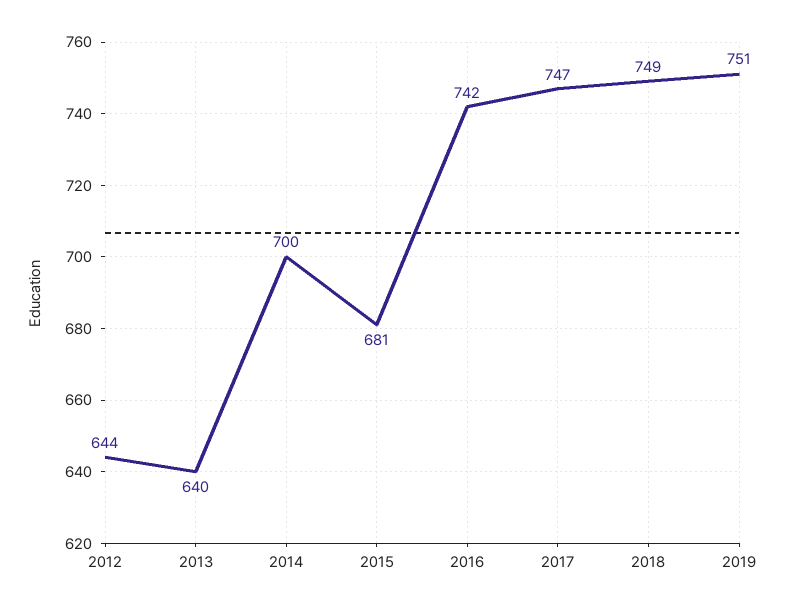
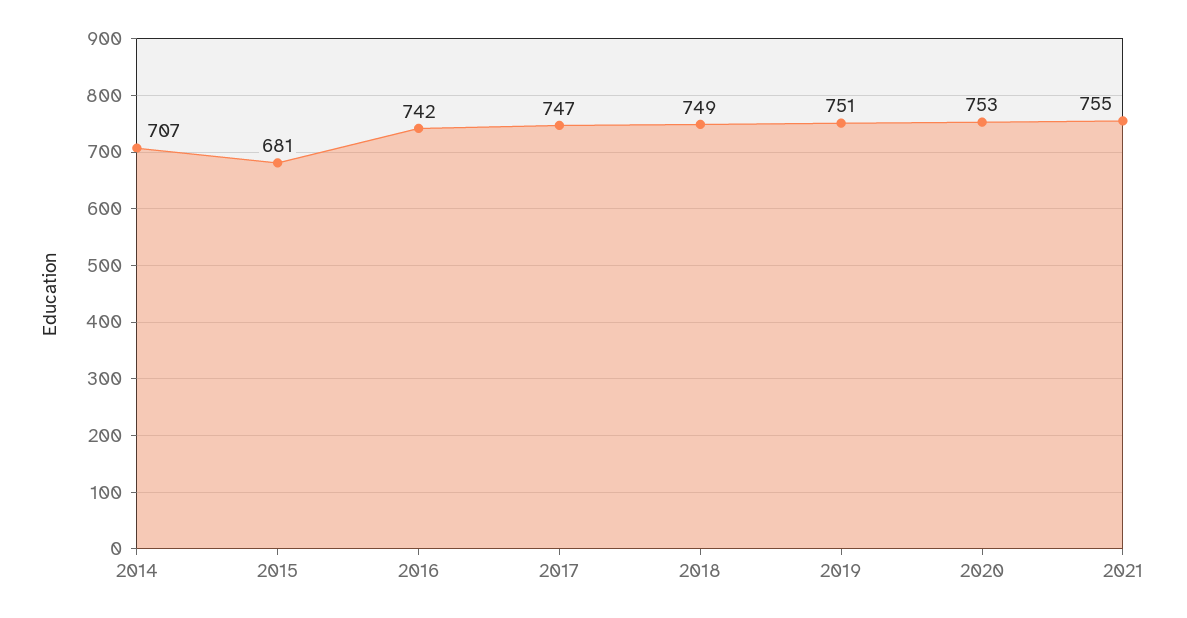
2012: 644 -> none
2013: 640 -> none
2014: 700 -> 707
2020: none -> 753
2021: none -> 755

